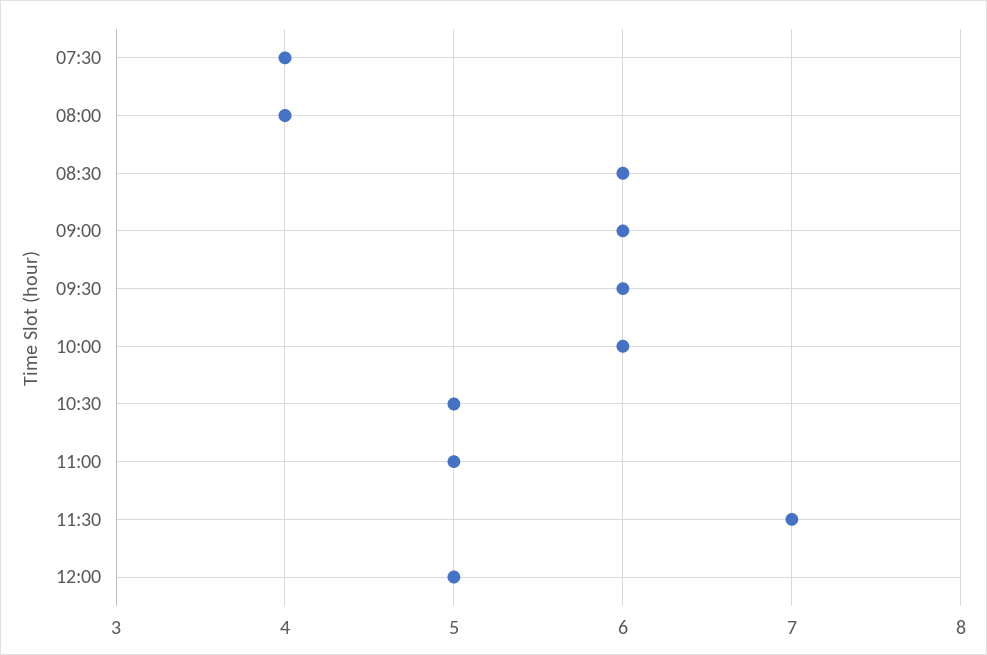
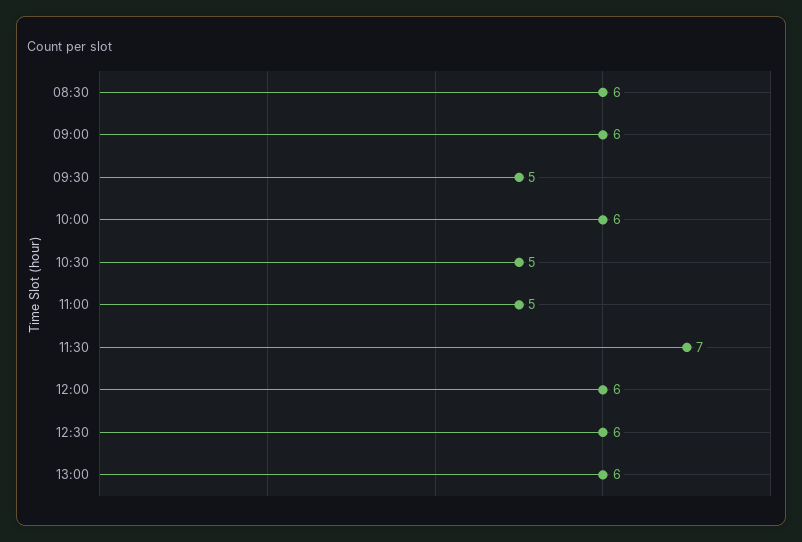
07:30: 4 -> none
08:00: 4 -> none
09:30: 6 -> 5
12:00: 5 -> 6
12:30: none -> 6
13:00: none -> 6

